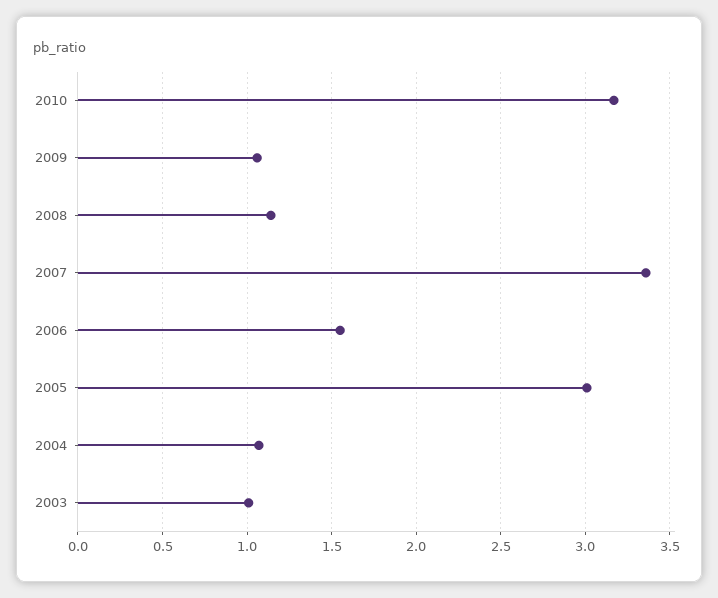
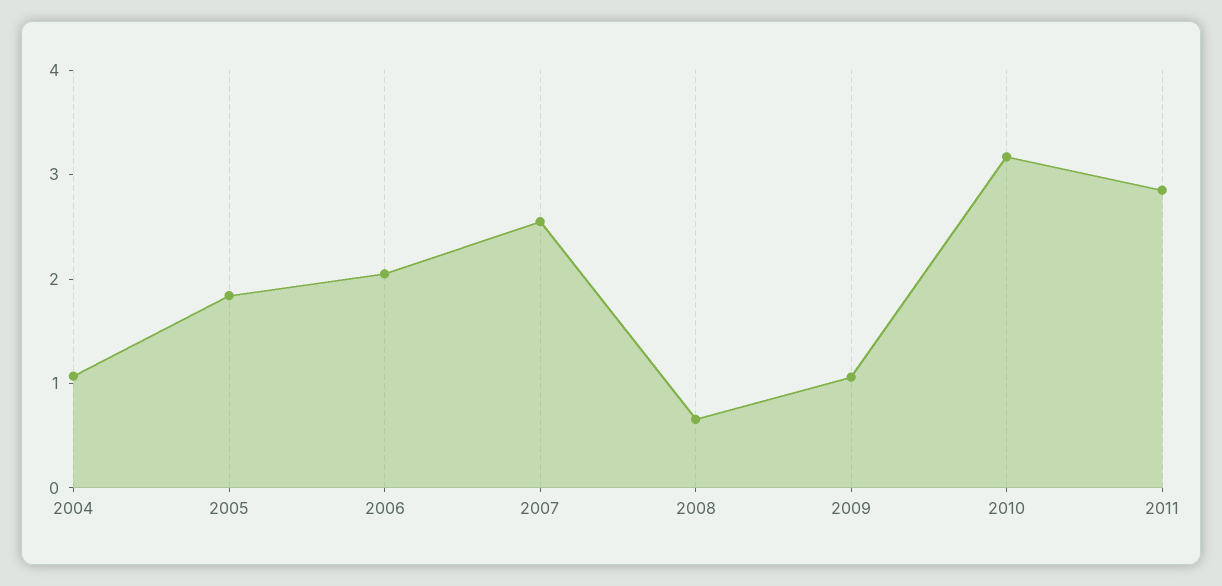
2008: 1.15 -> 0.6
2007: 3.35 -> 2.6
2006: 1.55 -> 2
2005: 3 -> 1.8
2003: 1 -> none
2011: none -> 2.8

